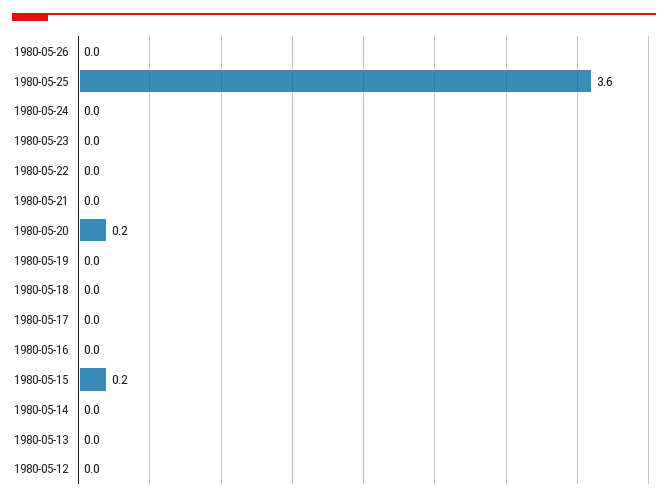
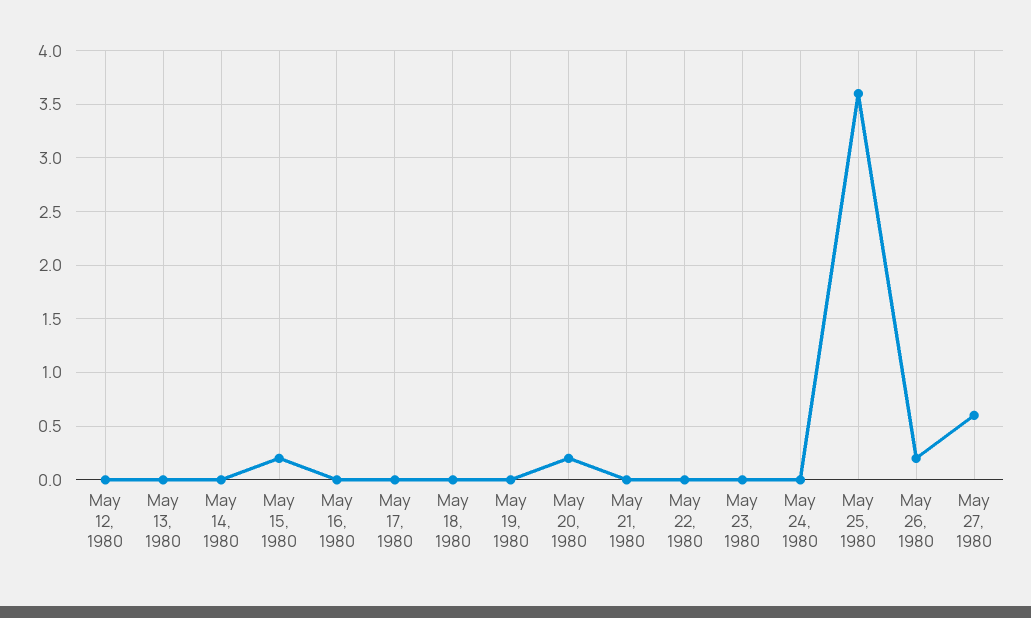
1980-05-26: 0 -> 0.2
May 27, 1980: none -> 0.6

